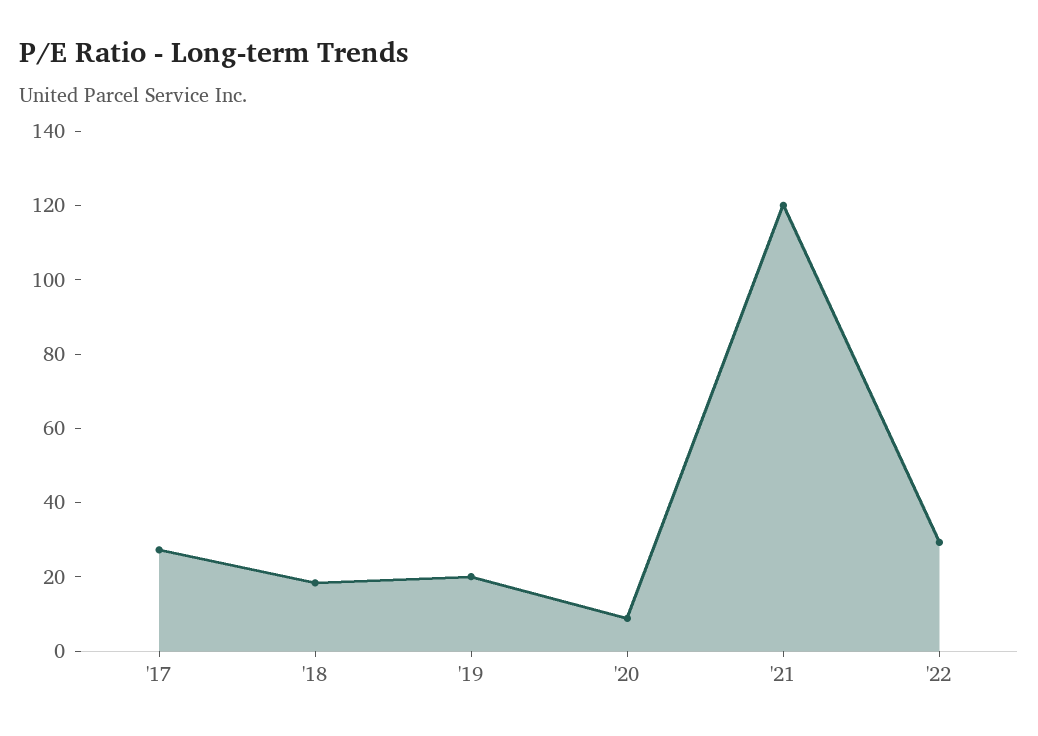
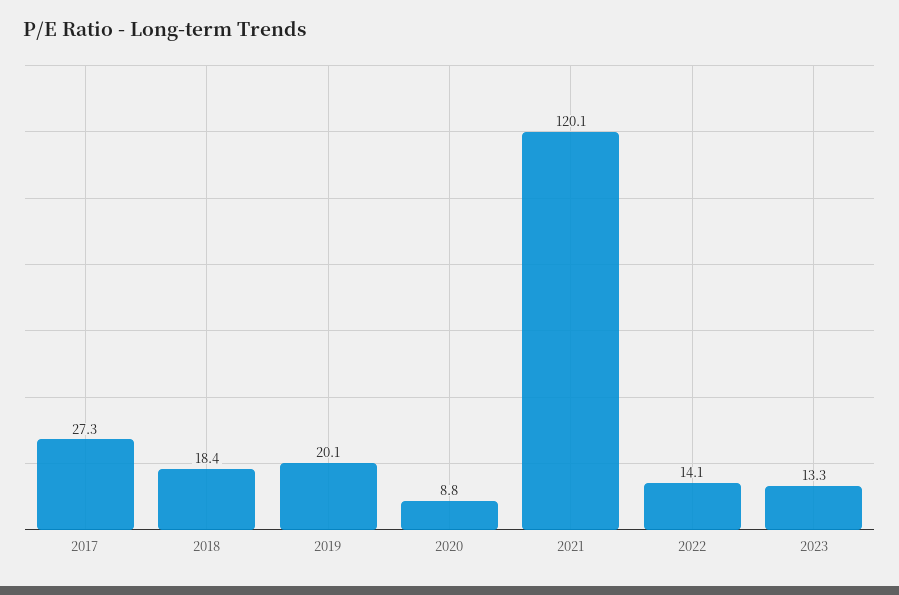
'22: 30 -> 14.1
2023: none -> 13.3

